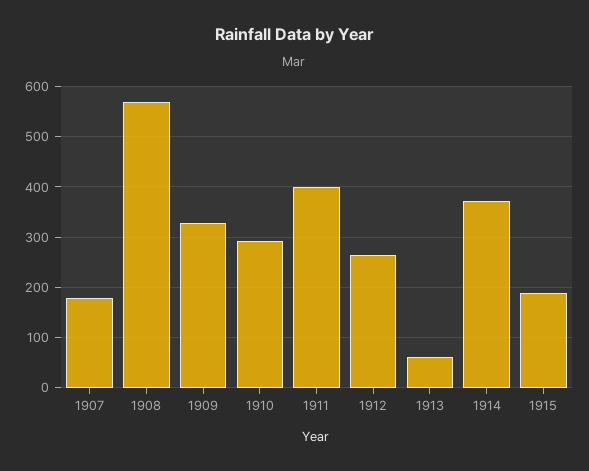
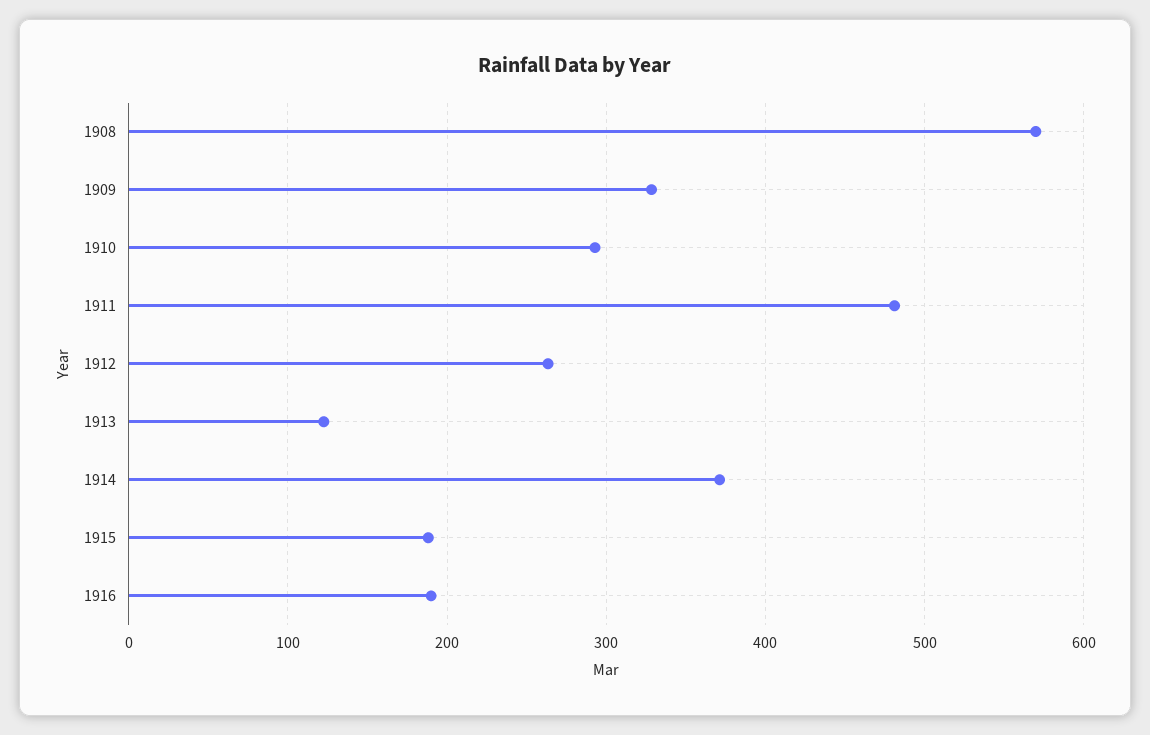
1907: 180 -> none
1911: 400 -> 480
1913: 60 -> 120
1916: none -> 190

